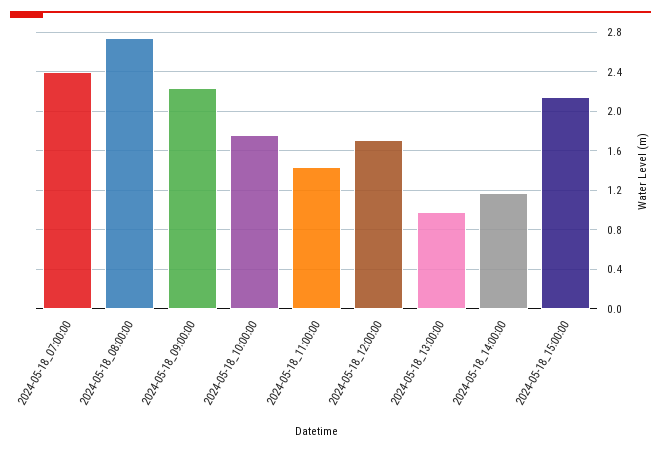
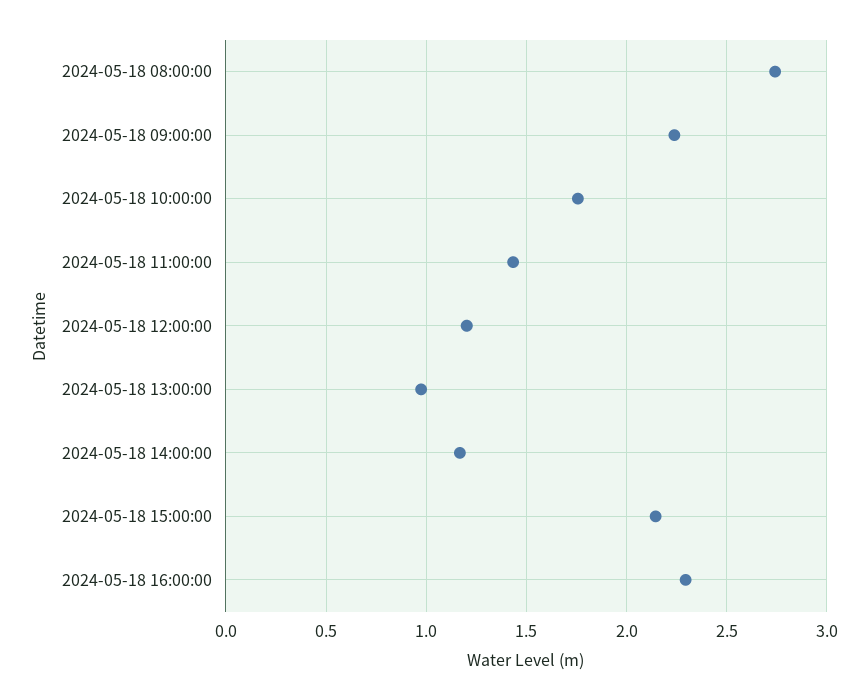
2024-05-18_07:00:00: 2.4 -> none
2024-05-18_12:00:00: 1.7 -> 1.2
2024-05-18 16:00:00: none -> 2.3

